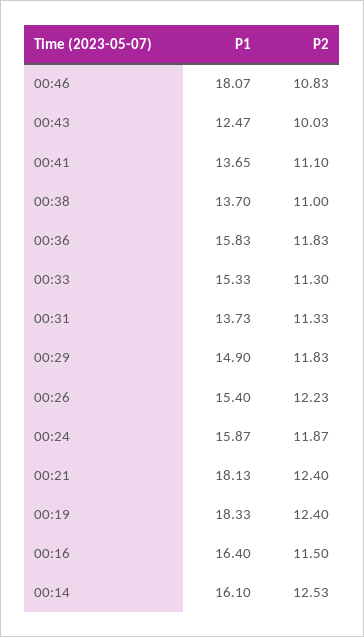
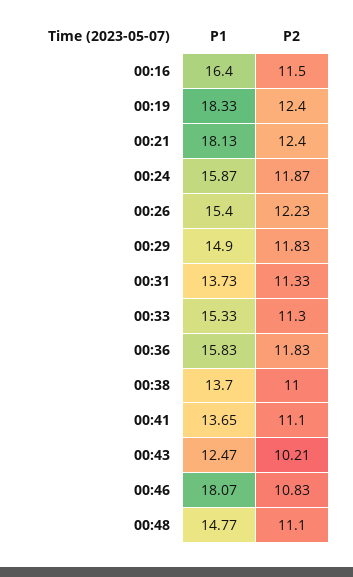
P2, 00:43: 10.03 -> 10.21
P1, 00:14: 16.1 -> none
P2, 00:14: 12.53 -> none
P1, 00:48: none -> 14.77
P2, 00:48: none -> 11.1

